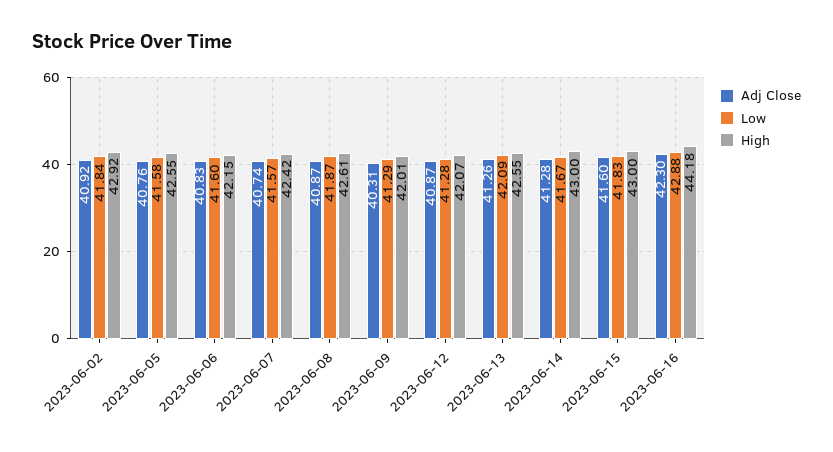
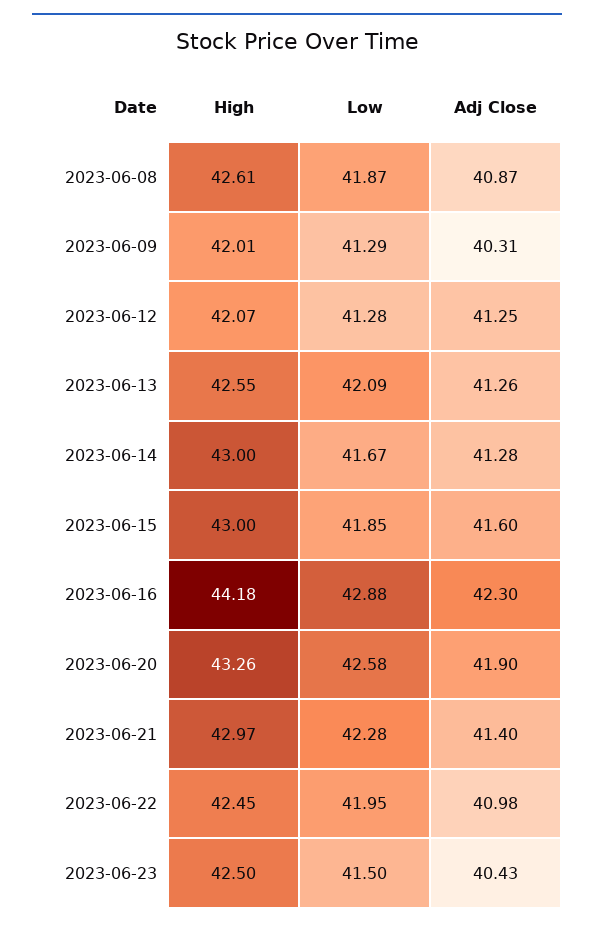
Adj Close, 2023-06-02: 40.92 -> none
Low, 2023-06-02: 41.84 -> none
High, 2023-06-02: 42.92 -> none
Adj Close, 2023-06-05: 40.76 -> none
Low, 2023-06-05: 41.58 -> none
High, 2023-06-05: 42.55 -> none
Adj Close, 2023-06-06: 40.83 -> none
Low, 2023-06-06: 41.6 -> none
High, 2023-06-06: 42.15 -> none
Adj Close, 2023-06-07: 40.74 -> none
Low, 2023-06-07: 41.57 -> none
High, 2023-06-07: 42.42 -> none
Adj Close, 2023-06-12: 40.87 -> 41.25
Low, 2023-06-15: 41.83 -> 41.85
High, 2023-06-20: none -> 43.26
Low, 2023-06-20: none -> 42.58
Adj Close, 2023-06-20: none -> 41.9
High, 2023-06-21: none -> 42.97
Low, 2023-06-21: none -> 42.28
Adj Close, 2023-06-21: none -> 41.4
High, 2023-06-22: none -> 42.45
Low, 2023-06-22: none -> 41.95
Adj Close, 2023-06-22: none -> 40.98
High, 2023-06-23: none -> 42.5
Low, 2023-06-23: none -> 41.5
Adj Close, 2023-06-23: none -> 40.43

